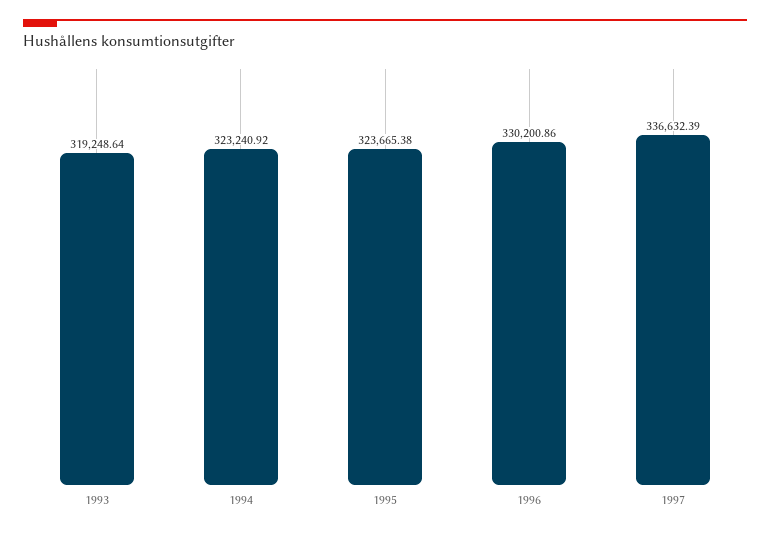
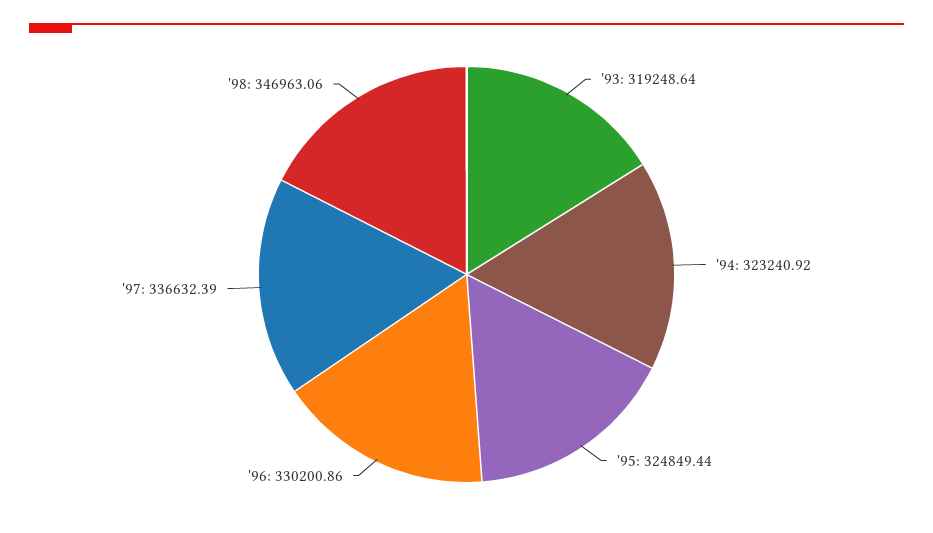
1995: 323665.38 -> 324849.44
'98: none -> 346963.06

